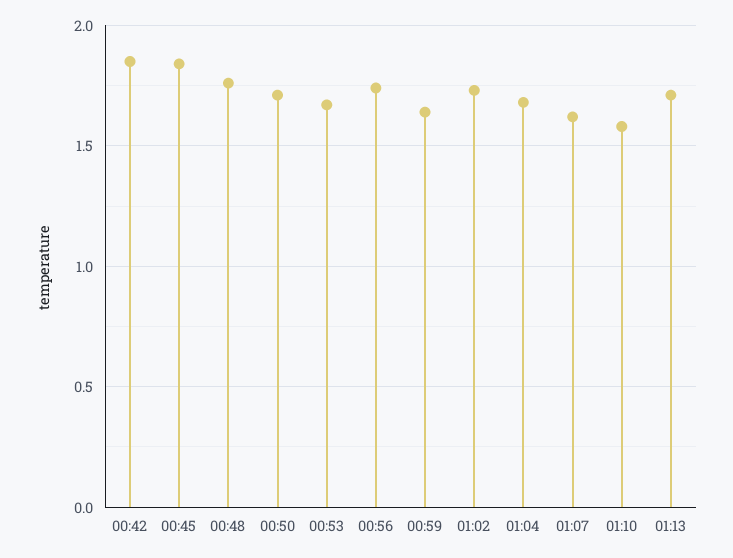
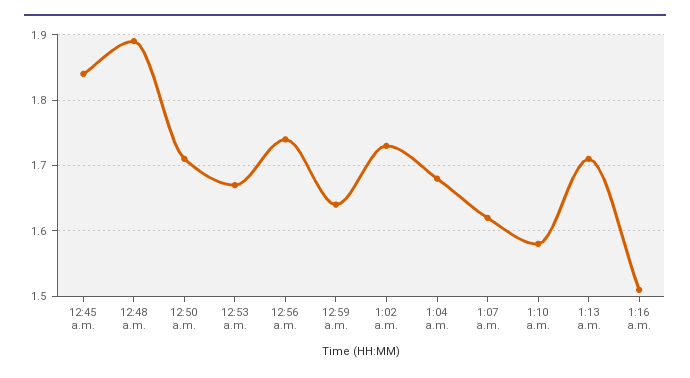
00:42: 1.85 -> none
00:48: 1.75 -> 1.89
1:16 a.m.: none -> 1.51

